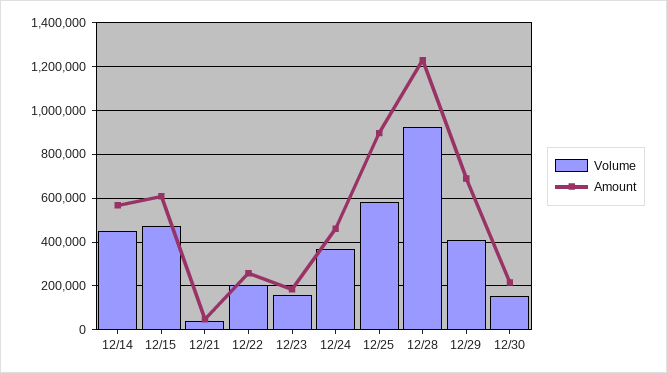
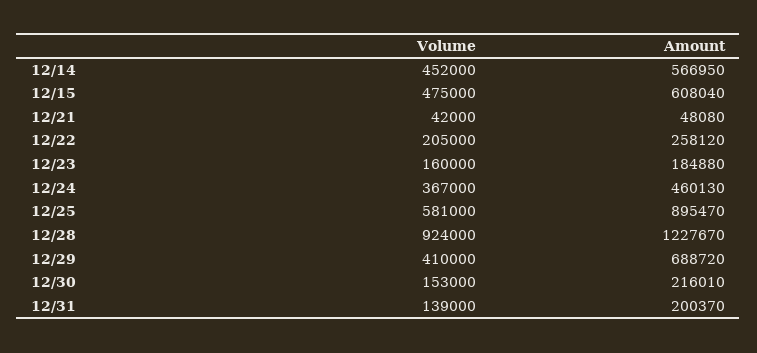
Volume, 12/31: none -> 139000
Amount, 12/31: none -> 200370

